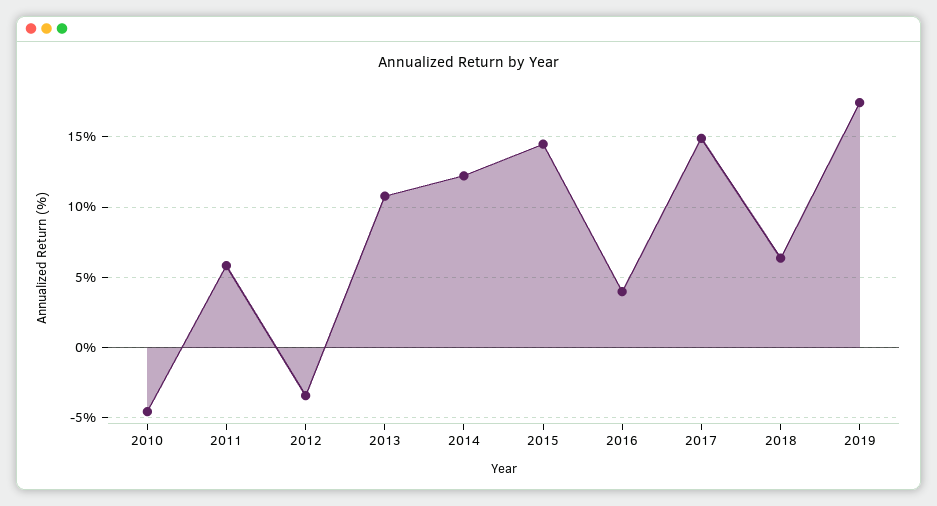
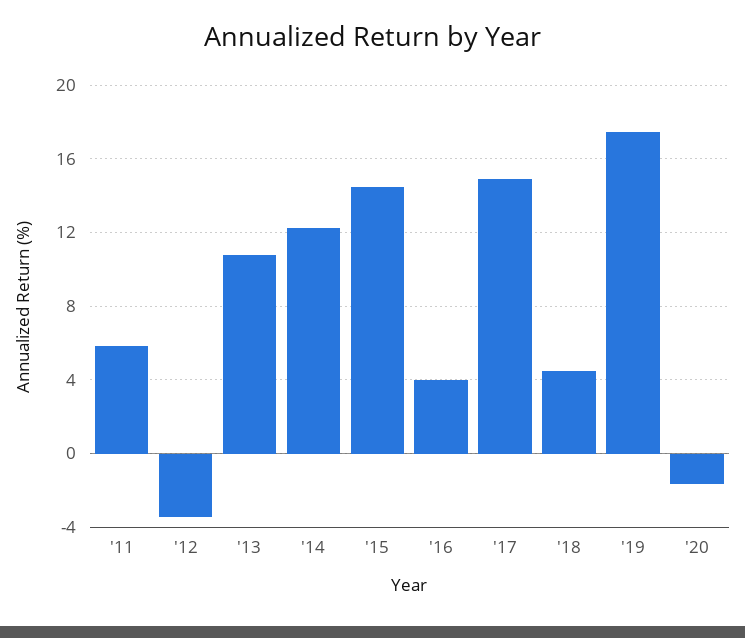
2010: -4.5 -> none
2018: 6.5 -> 4.5
'20: none -> -1.5

